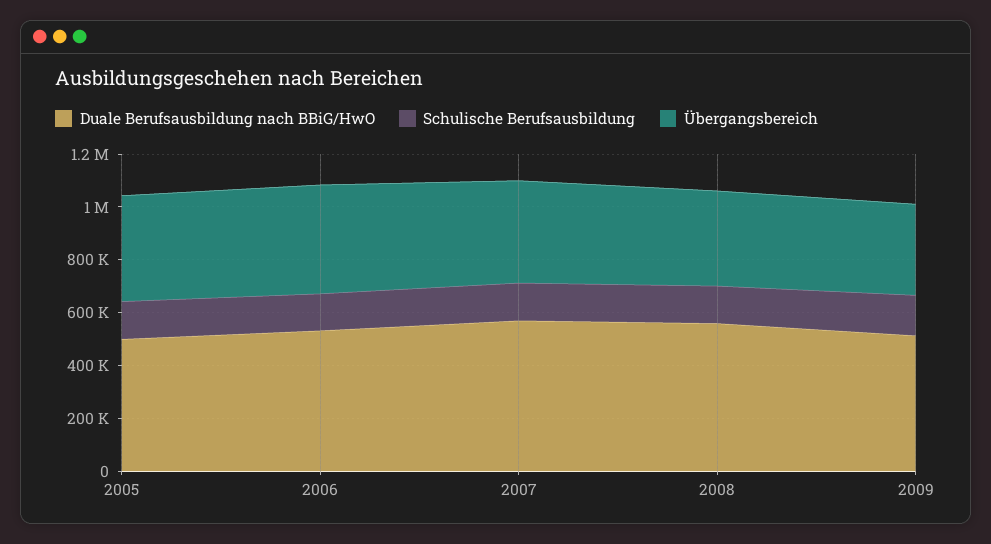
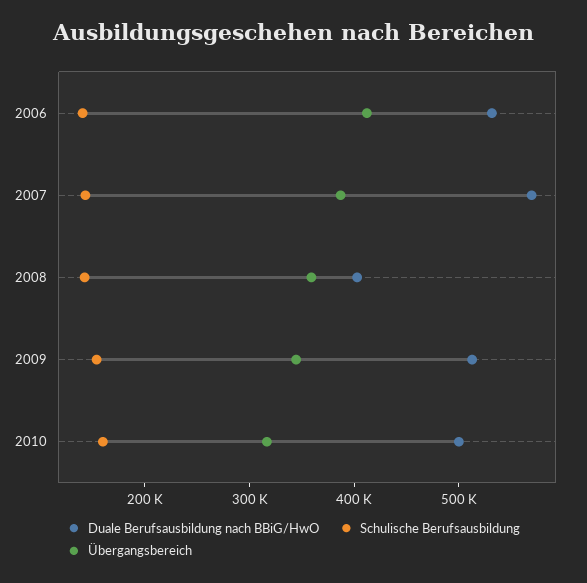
Duale Berufsausbildung nach BBiG/HwO, 2005: 500000 -> none
Schulische Berufsausbildung, 2005: 150000 -> none
Übergangsbereich, 2005: 400000 -> none
Duale Berufsausbildung nach BBiG/HwO, 2008: 550000 -> 400000
Duale Berufsausbildung nach BBiG/HwO, 2010: none -> 500000
Schulische Berufsausbildung, 2010: none -> 160000
Übergangsbereich, 2010: none -> 320000

